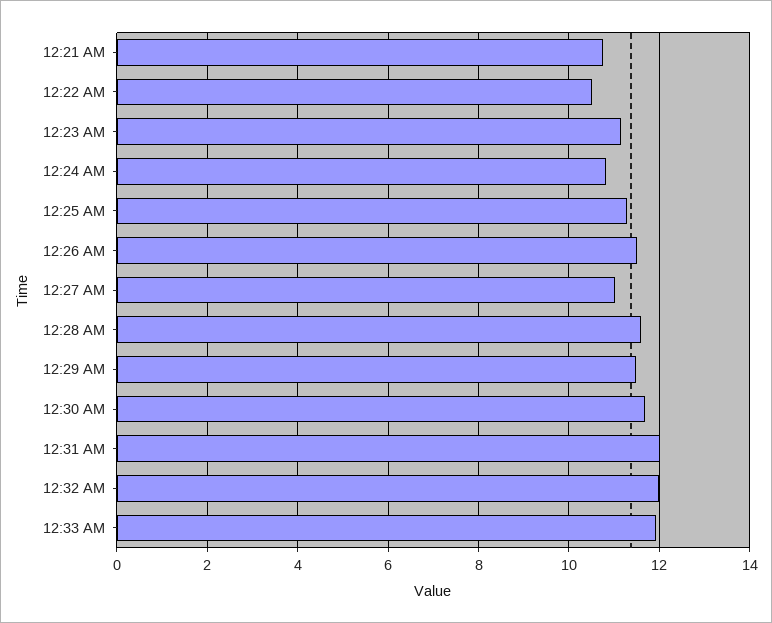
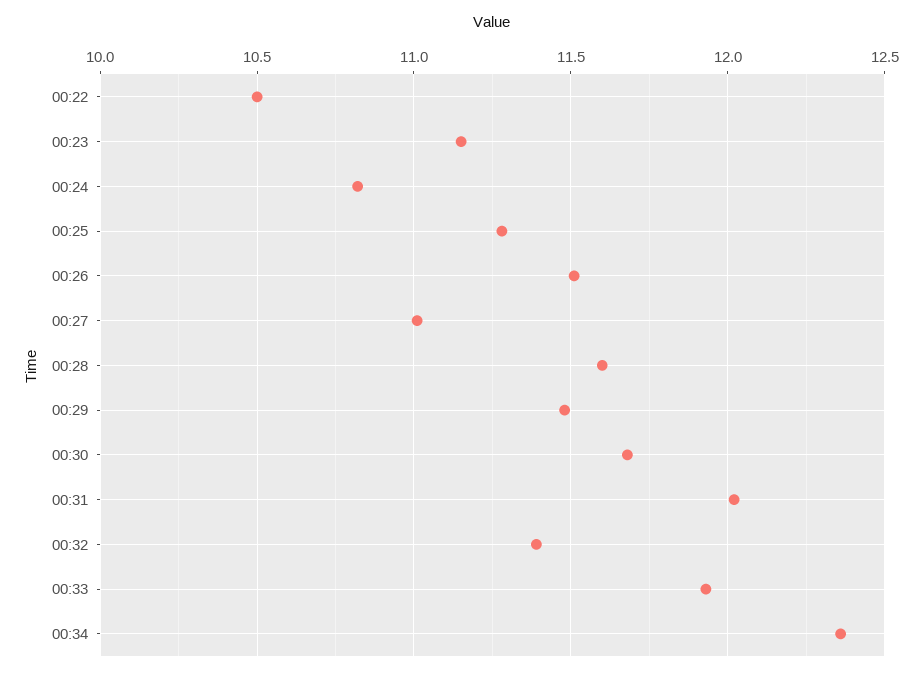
12:21 AM: 10.8 -> none
12:32 AM: 12 -> 11.4
00:34: none -> 12.35

